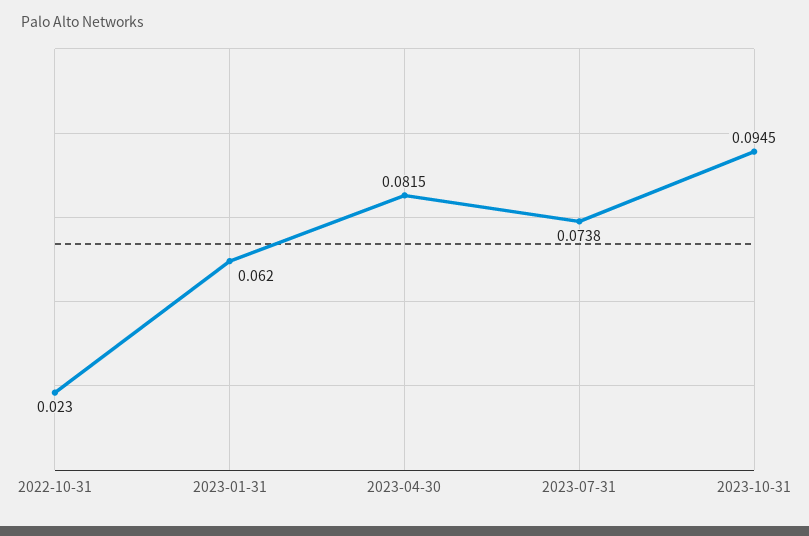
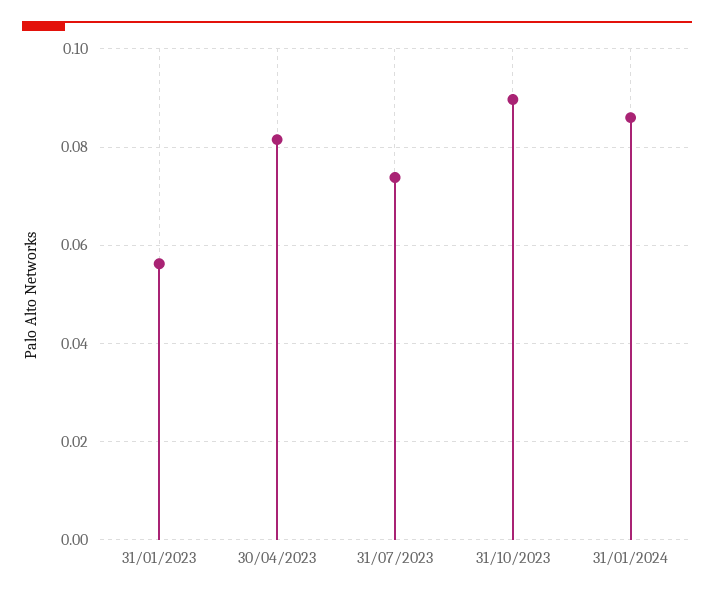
2022-10-31: 0.023 -> none
2023-01-31: 0.062 -> 0.056
2023-10-31: 0.0945 -> 0.09
31/01/2024: none -> 0.086

